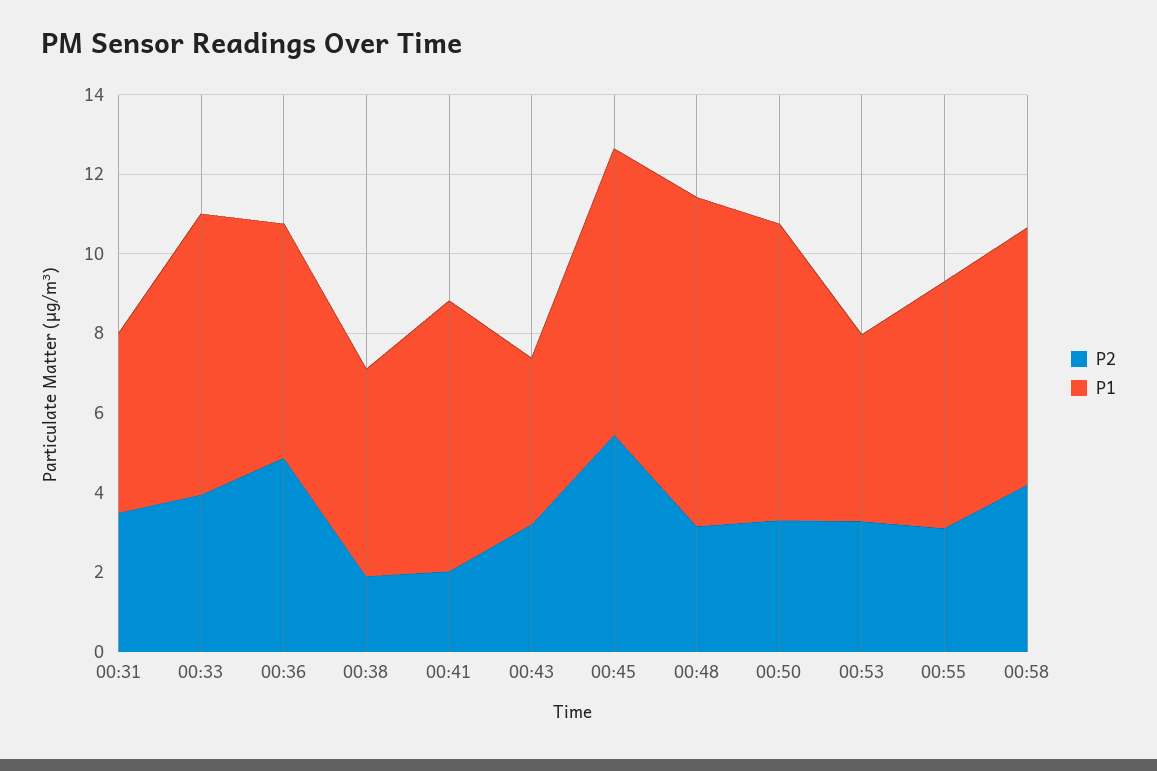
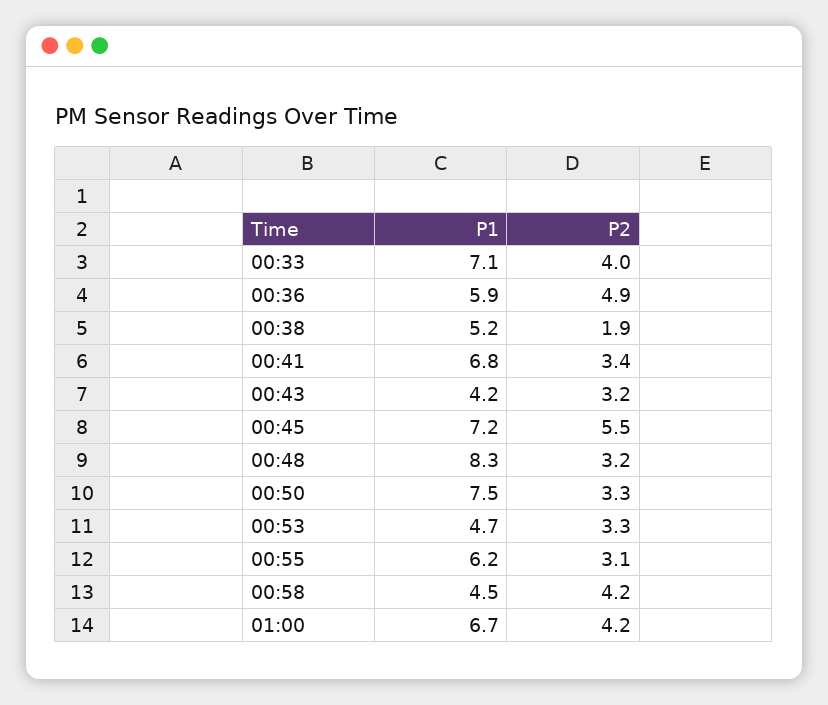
P2, 00:31: 3.5 -> none
P1, 00:31: 4.5 -> none
P2, 00:41: 2 -> 3.4
P1, 00:58: 6.5 -> 4.5
P1, 01:00: none -> 6.7
P2, 01:00: none -> 4.2

